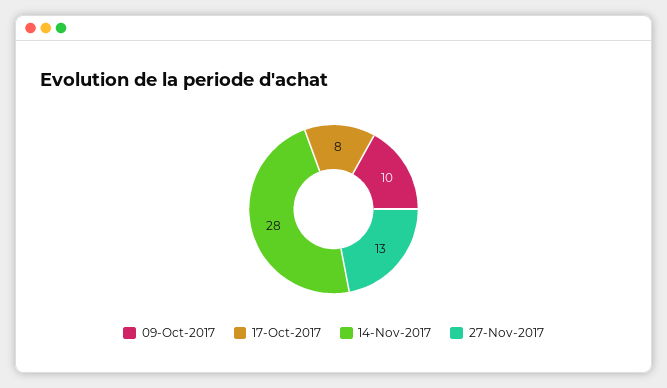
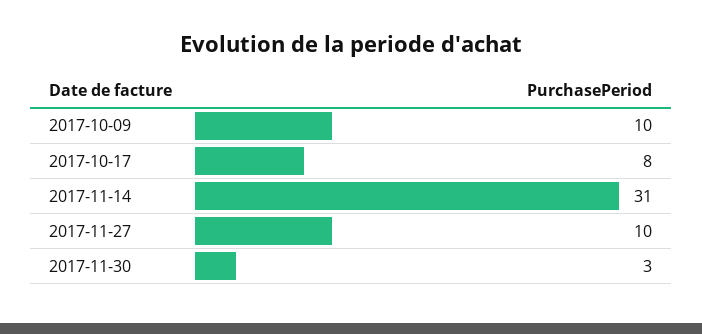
14-Nov-2017: 28 -> 31
27-Nov-2017: 13 -> 10
2017-11-30: none -> 3

